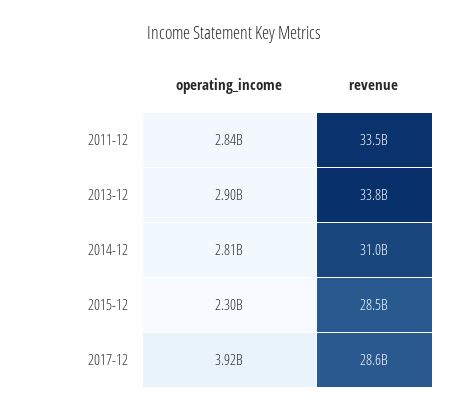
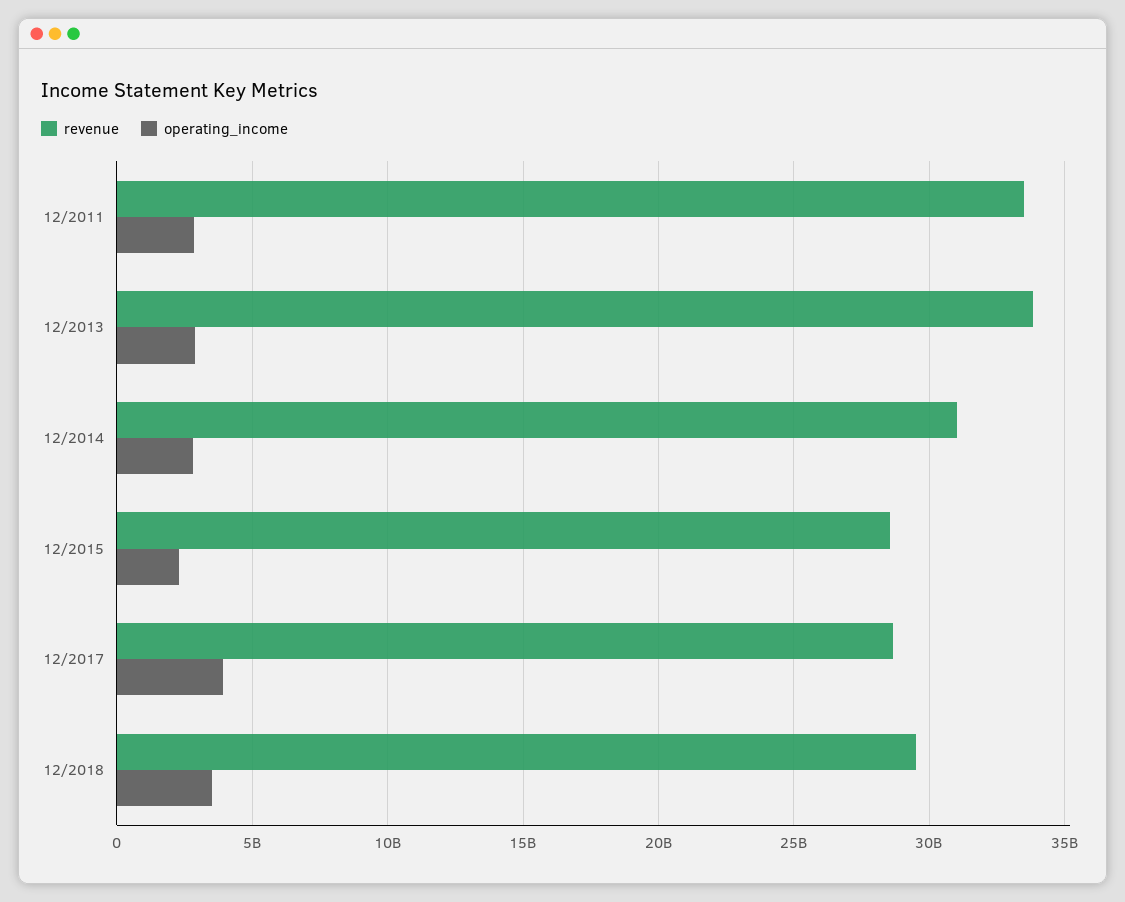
revenue, 12/2018: none -> 29500000000
operating_income, 12/2018: none -> 3500000000

